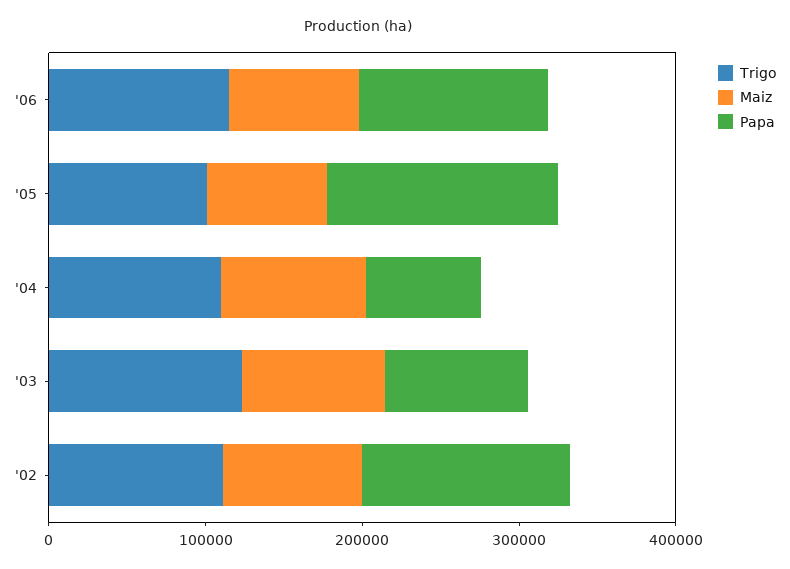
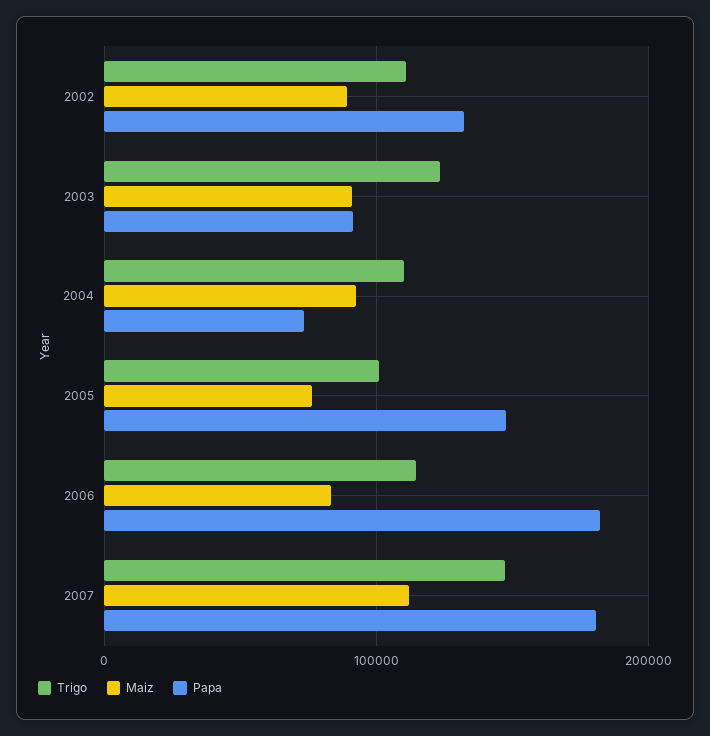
Papa, '06: 120000 -> 180000
Trigo, 2007: none -> 150000
Maiz, 2007: none -> 110000
Papa, 2007: none -> 180000

